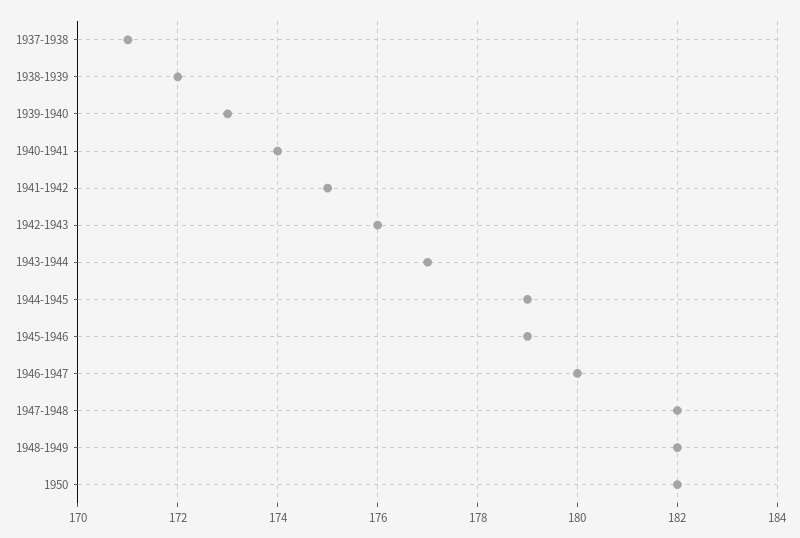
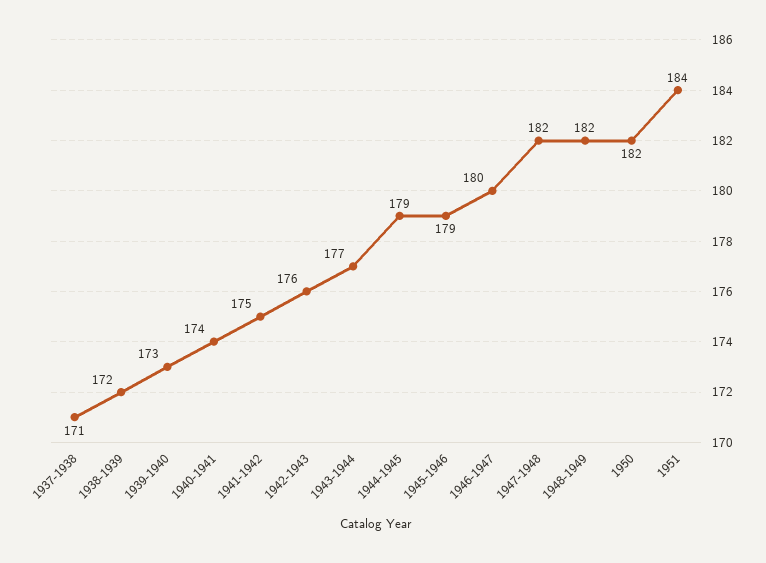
1951: none -> 184

